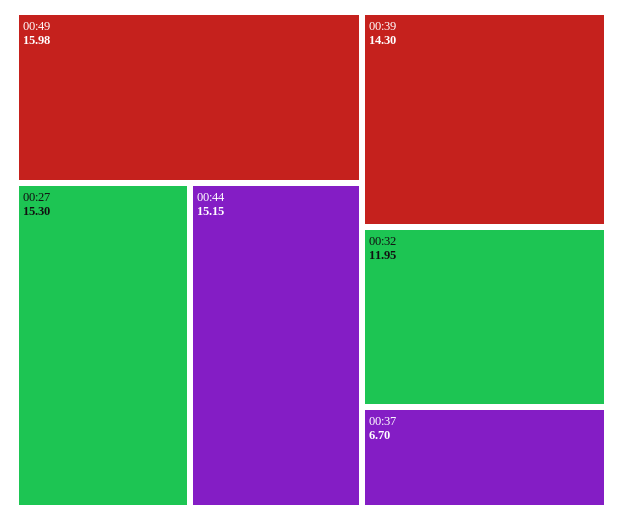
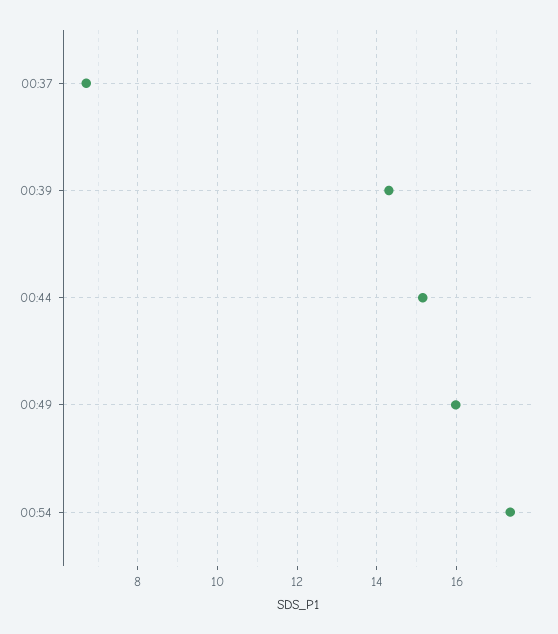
00:27: 15.3 -> none
00:32: 11.95 -> none
00:54: none -> 17.4

